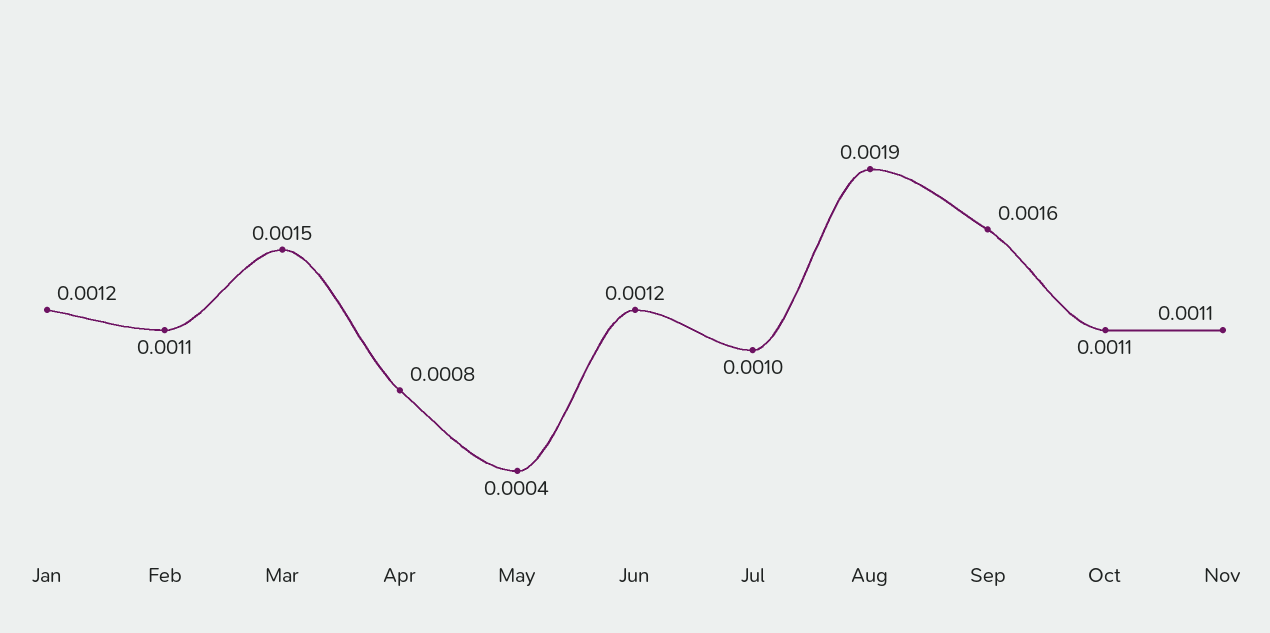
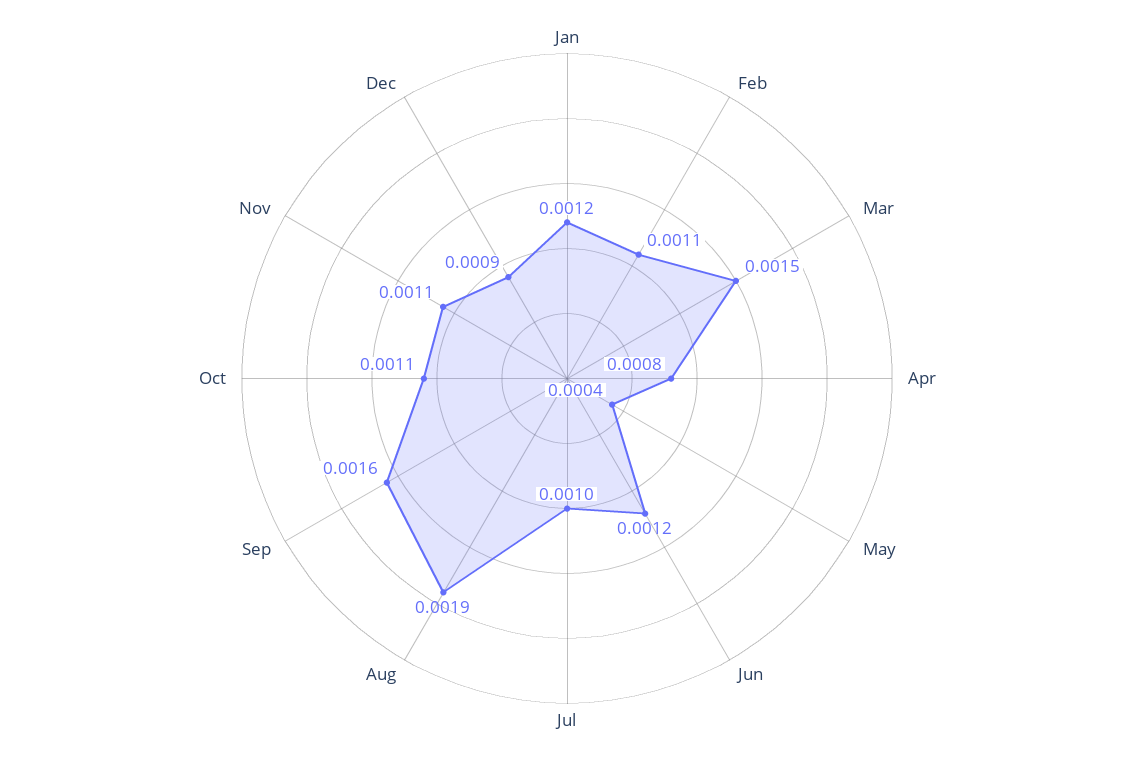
Dec: none -> 0.0009

